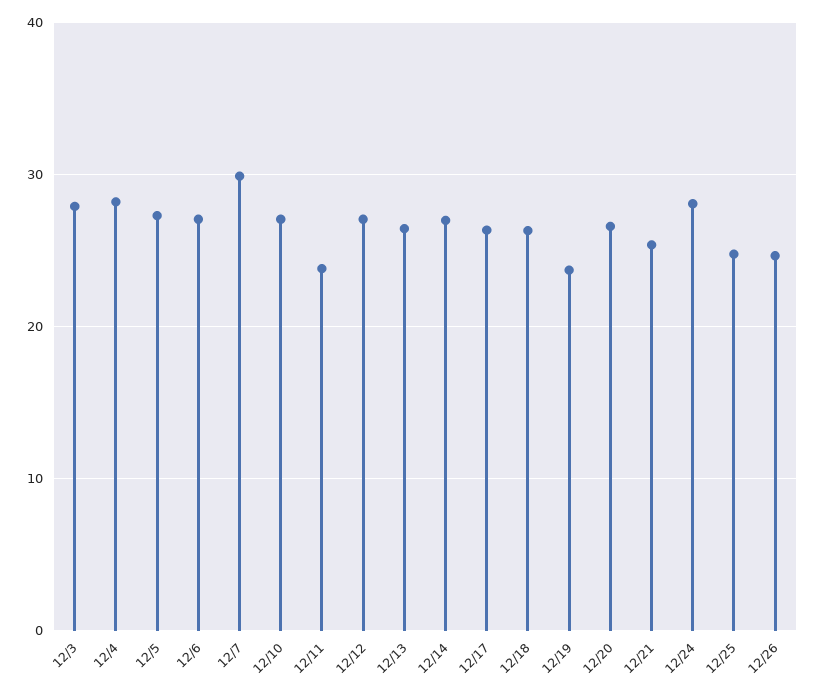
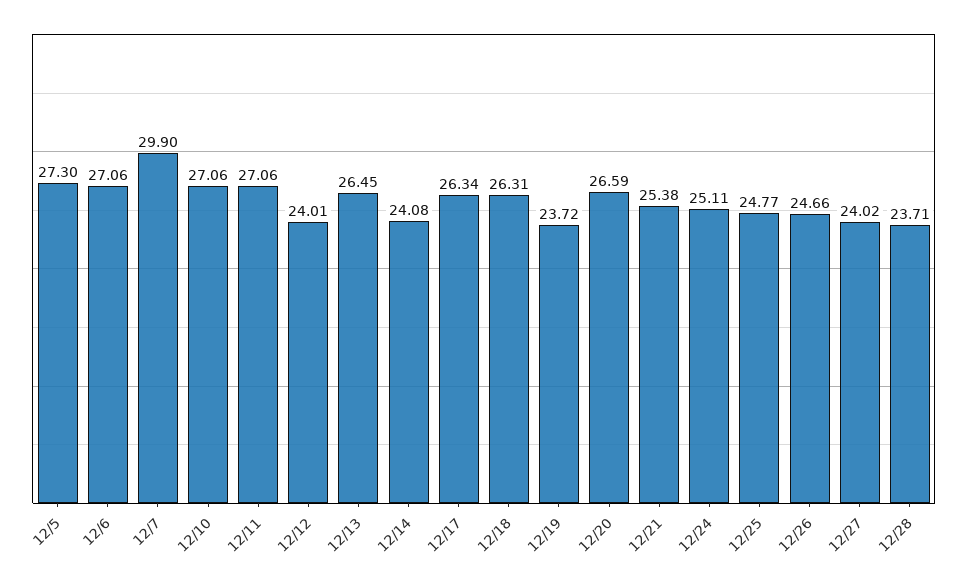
12/3: 28 -> none
12/4: 28 -> none
12/11: 24 -> 27.06
12/12: 27 -> 24.01
12/14: 27 -> 24.08
12/24: 28 -> 25.11
12/27: none -> 24.02
12/28: none -> 23.71

